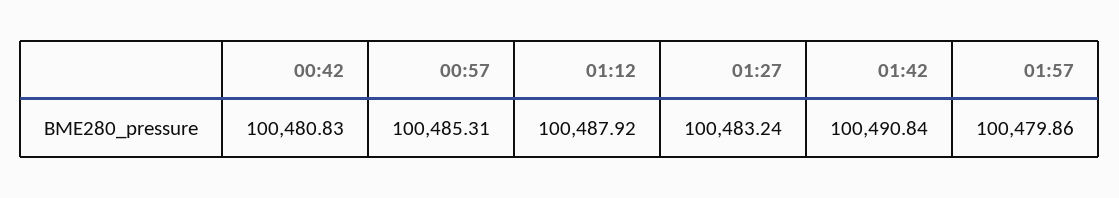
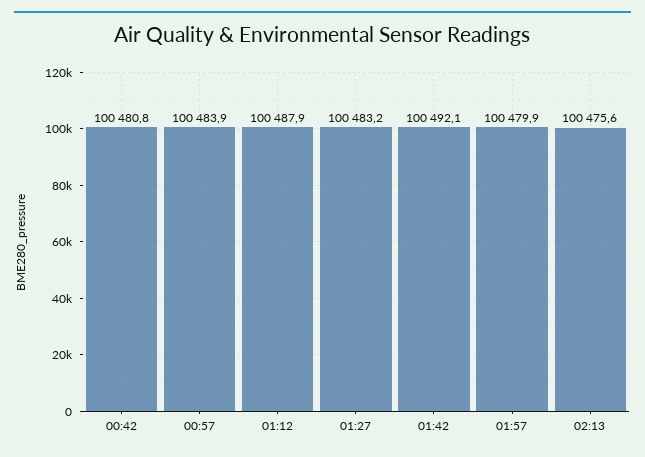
00:57: 100485.31 -> 100483.9
01:42: 100490.84 -> 100492.1
02:13: none -> 100475.6

